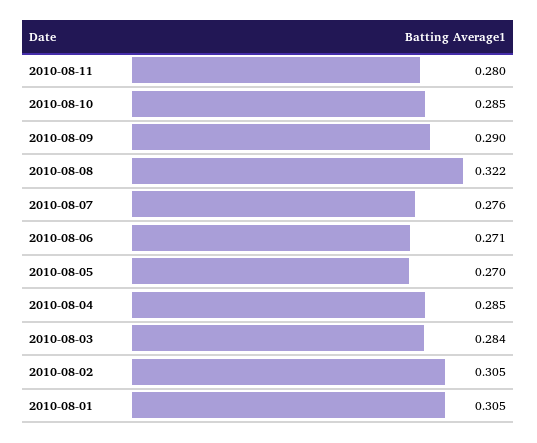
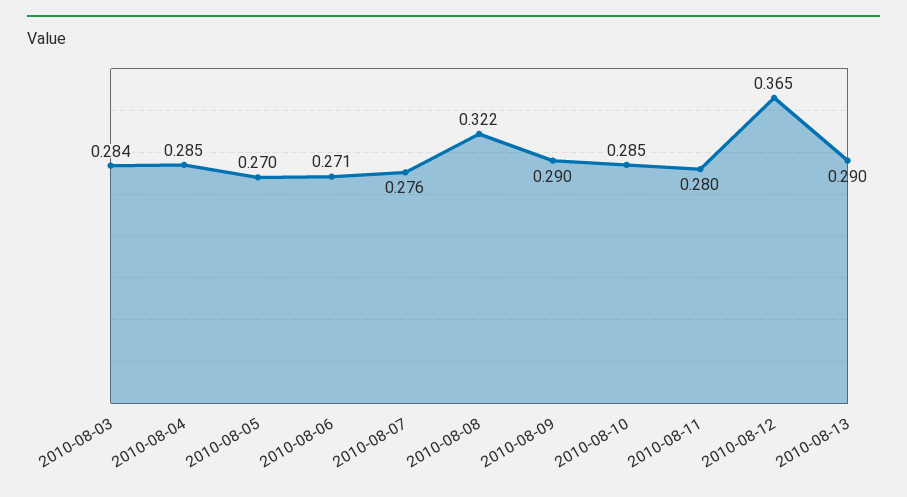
2010-08-02: 0.305 -> none
2010-08-01: 0.305 -> none
2010-08-12: none -> 0.365
2010-08-13: none -> 0.29

